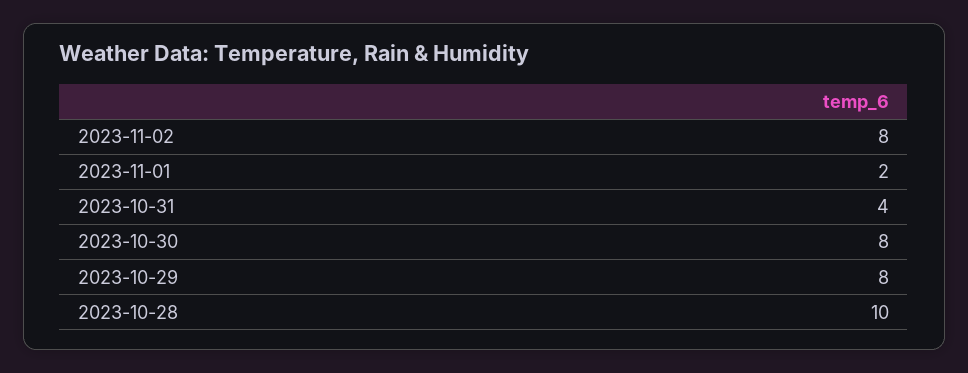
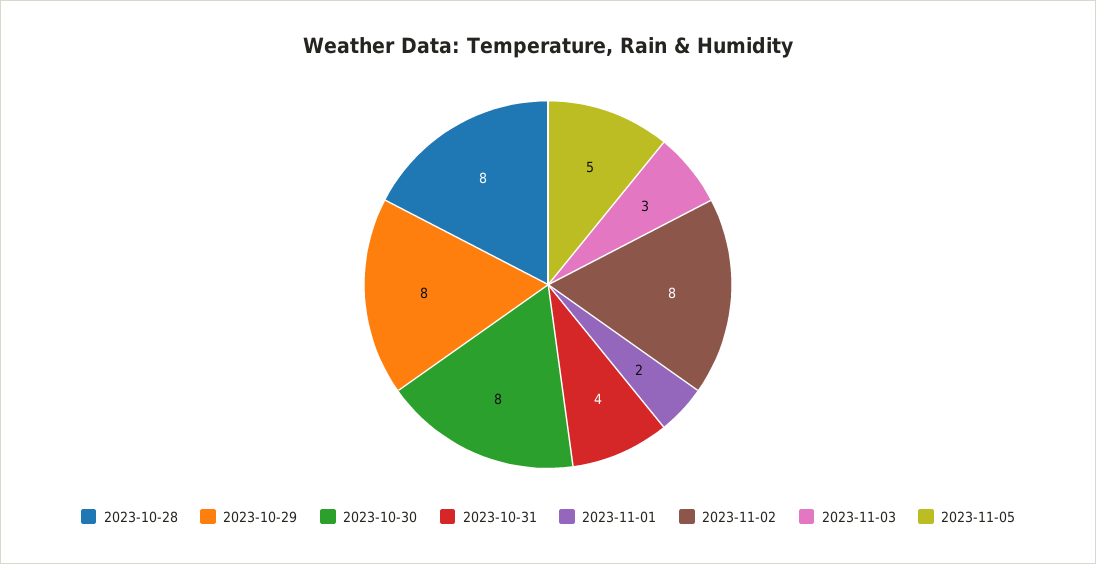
2023-10-28: 10 -> 8
2023-11-03: none -> 3
2023-11-05: none -> 5

